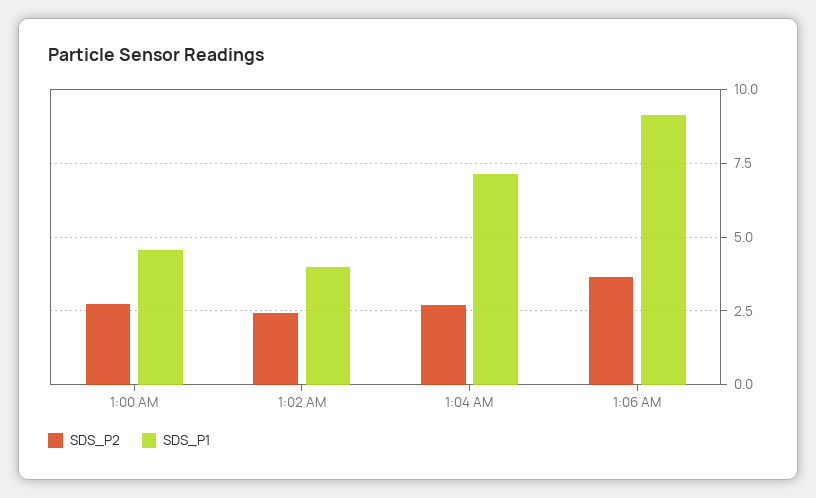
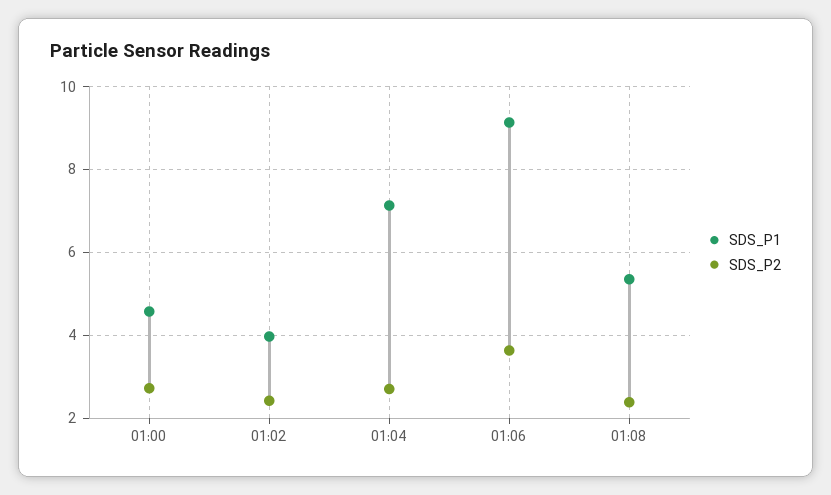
SDS_P1, 01:08: none -> 5.4
SDS_P2, 01:08: none -> 2.4

